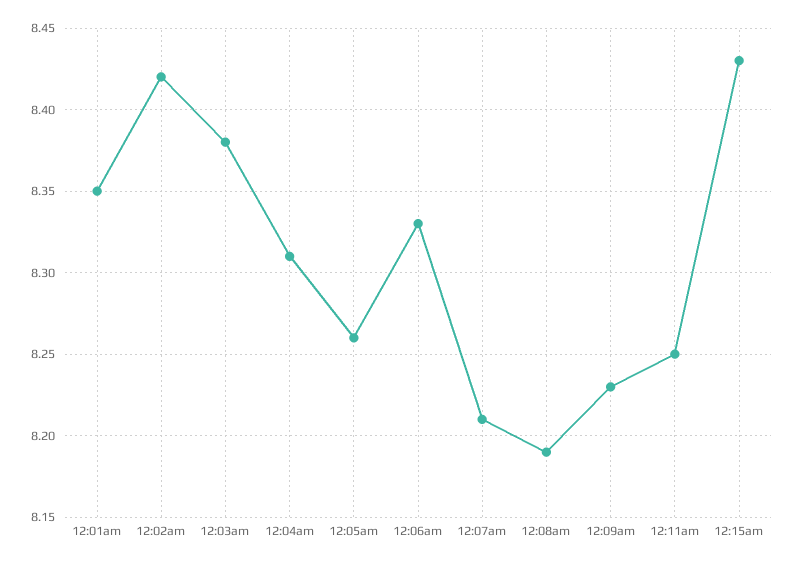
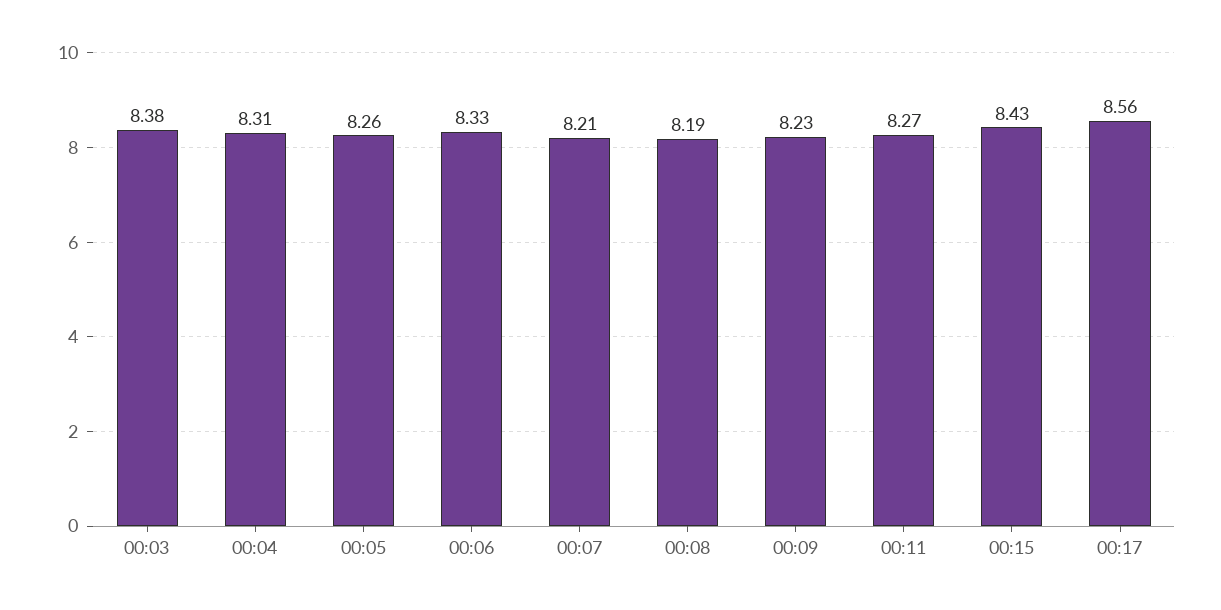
12:01am: 8.35 -> none
12:02am: 8.42 -> none
12:11am: 8.25 -> 8.27
00:17: none -> 8.56

